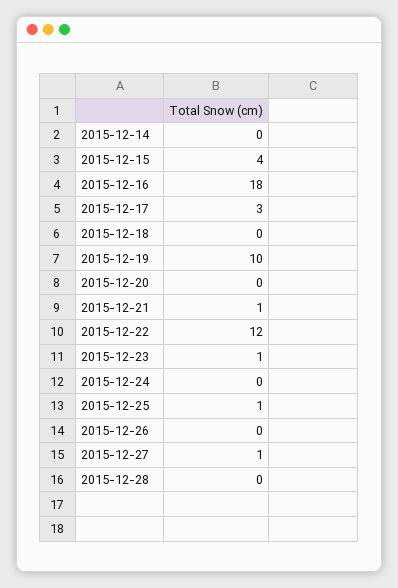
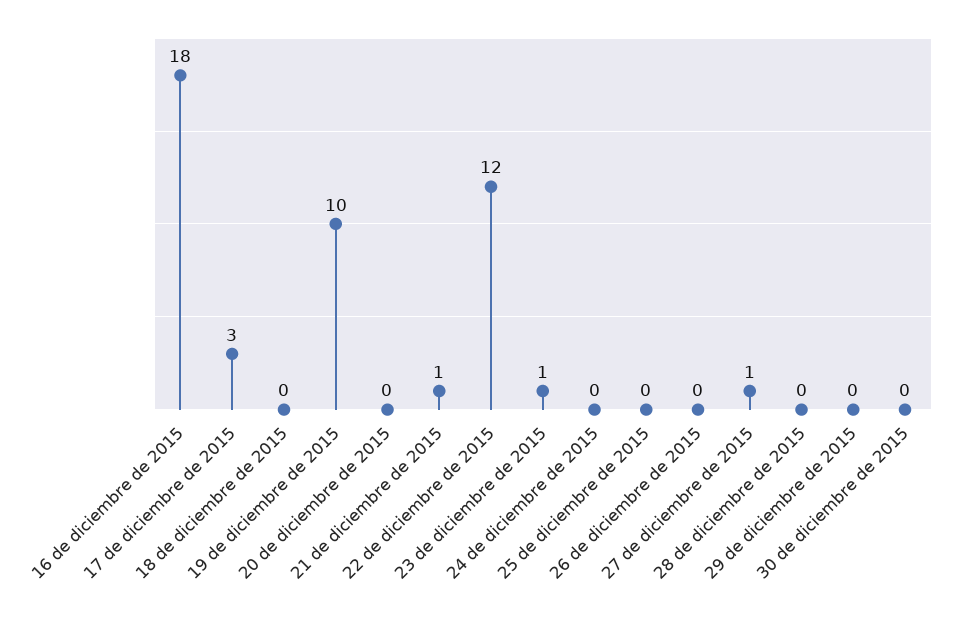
2015-12-14: 0 -> none
2015-12-15: 4 -> none
2015-12-25: 1 -> 0
29 de diciembre de 2015: none -> 0
30 de diciembre de 2015: none -> 0

